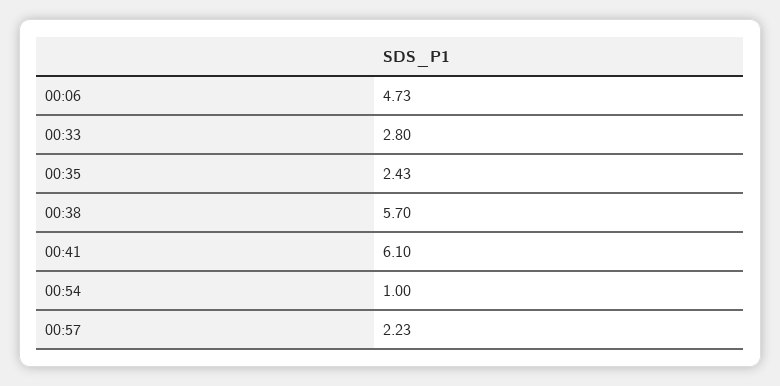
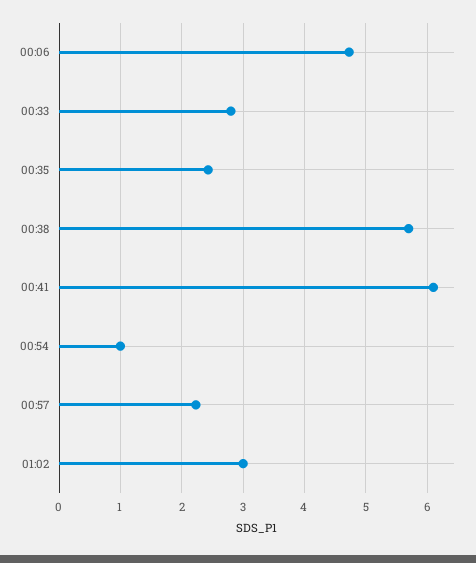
01:02: none -> 3

